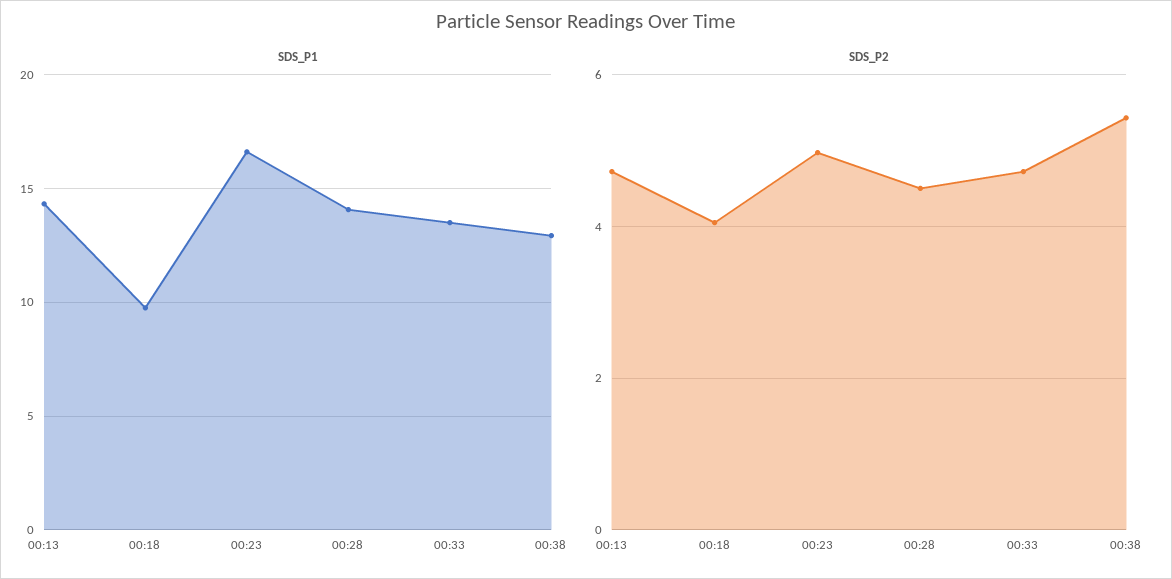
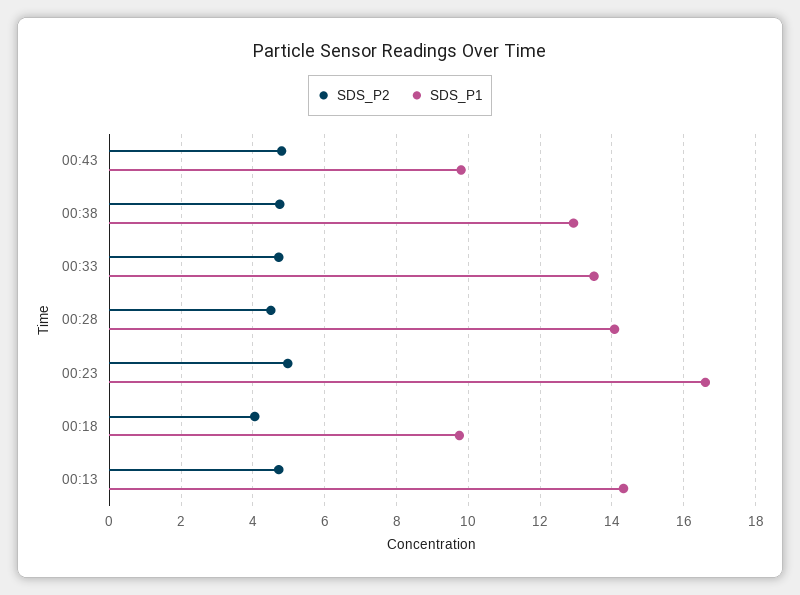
SDS_P2, 00:38: 5.4 -> 4.8
SDS_P2, 00:43: none -> 4.8
SDS_P1, 00:43: none -> 9.8

